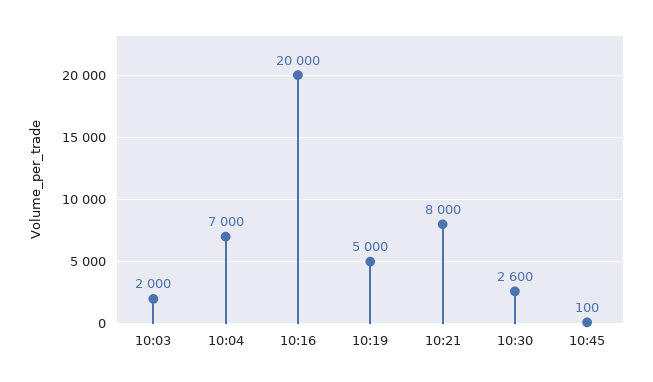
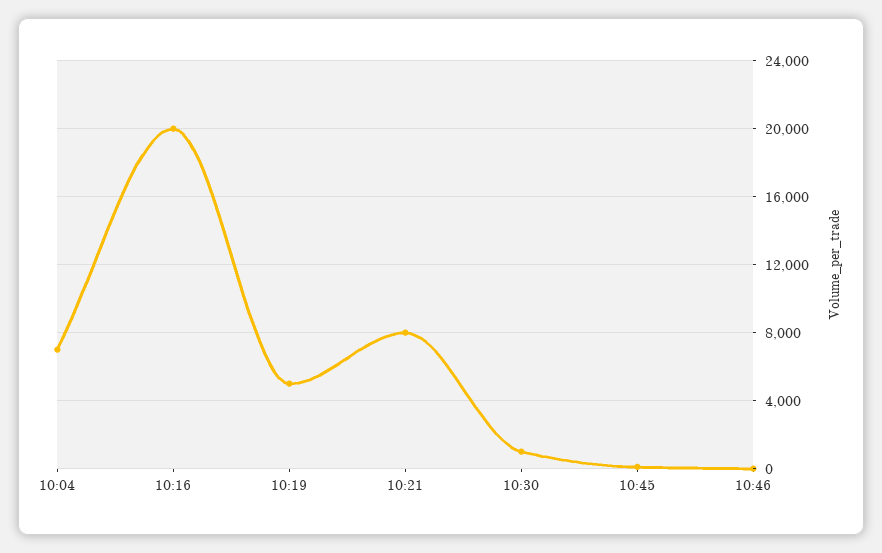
10:03: 2000 -> none
10:30: 2600 -> 1000
10:46: none -> 0

